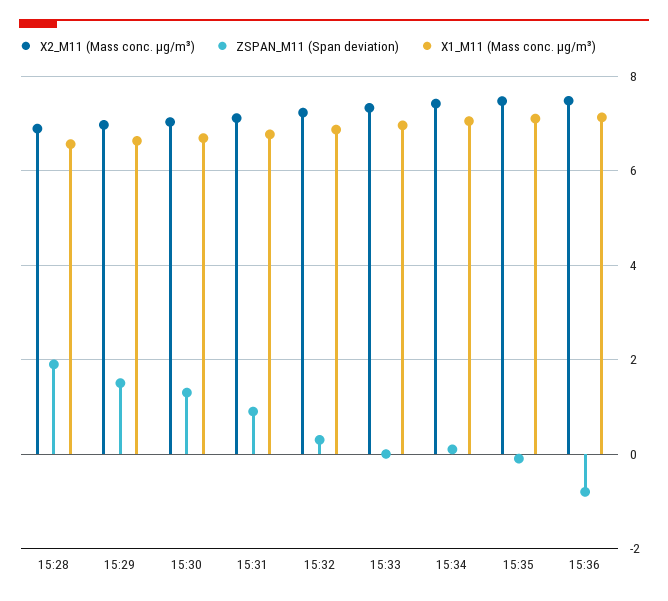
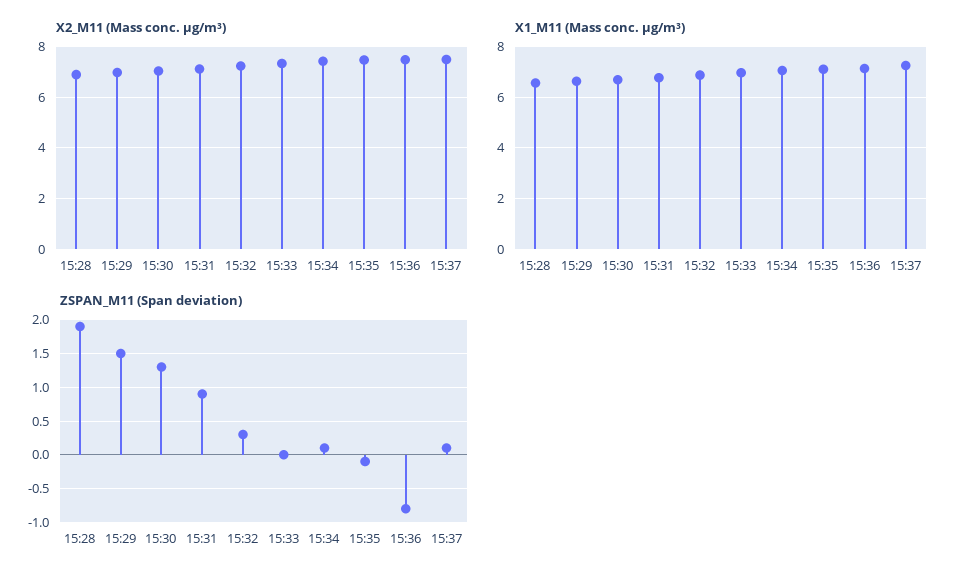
X2_M11 (Mass conc. μg/m³), 15:37: none -> 7.5
X1_M11 (Mass conc. μg/m³), 15:37: none -> 7.25
ZSPAN_M11 (Span deviation), 15:37: none -> 0.1

